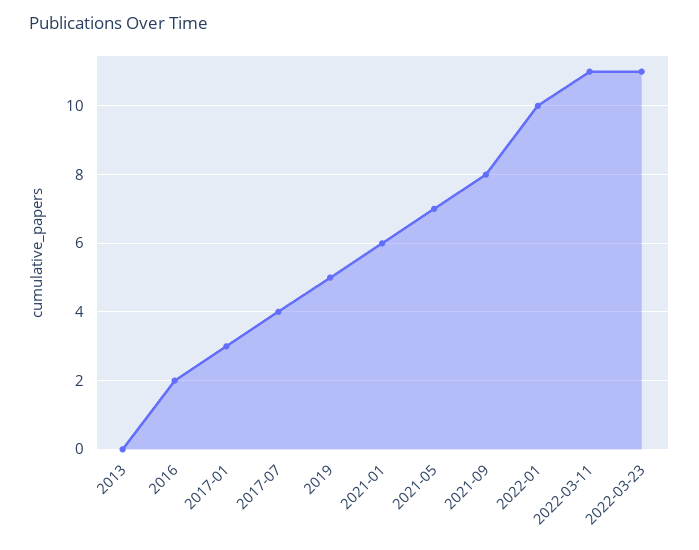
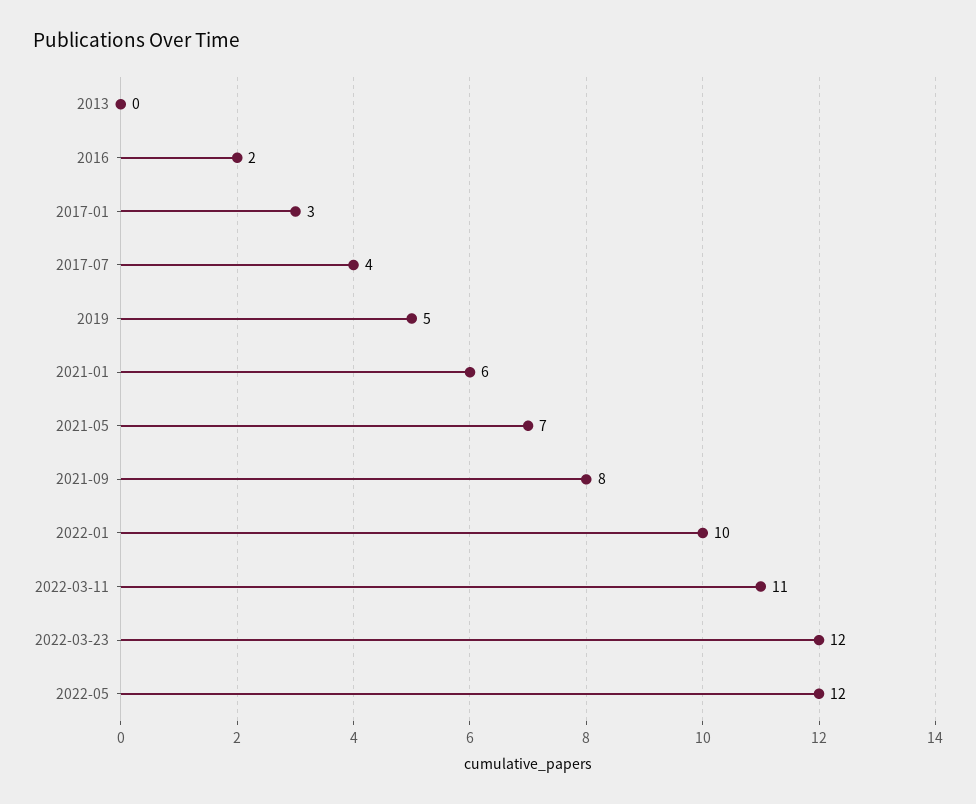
2022-03-23: 11 -> 12
2022-05: none -> 12

